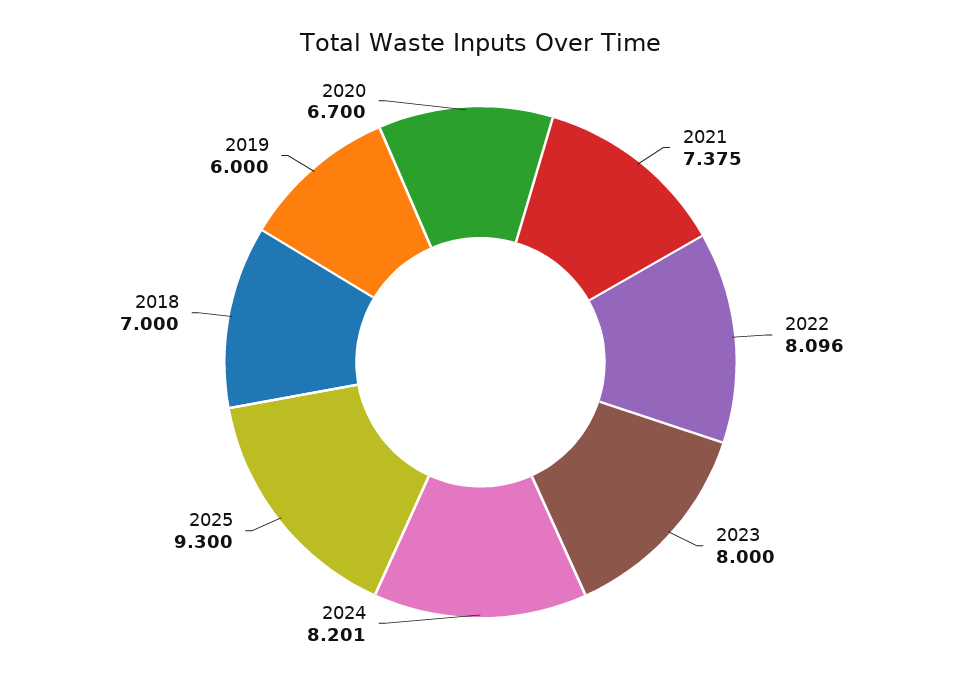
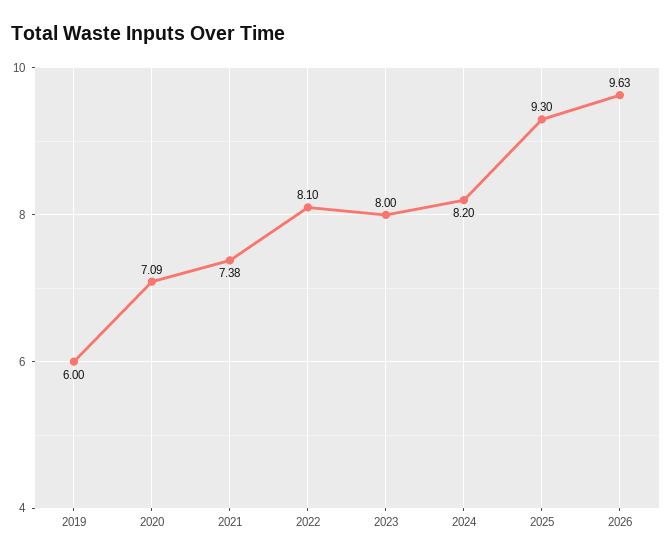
2018: 7 -> none
2020: 6.7 -> 7.09
2026: none -> 9.63

